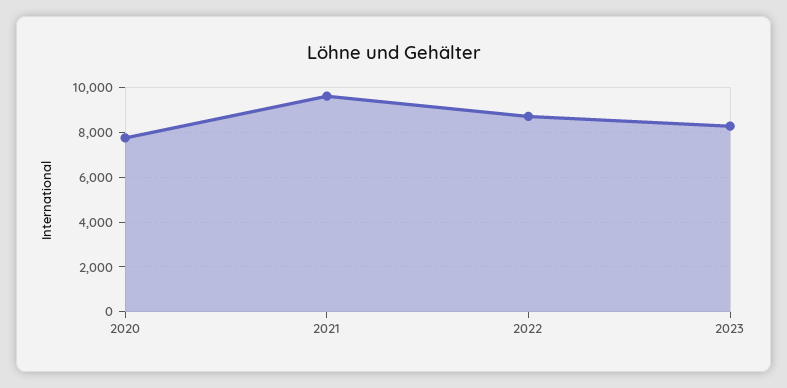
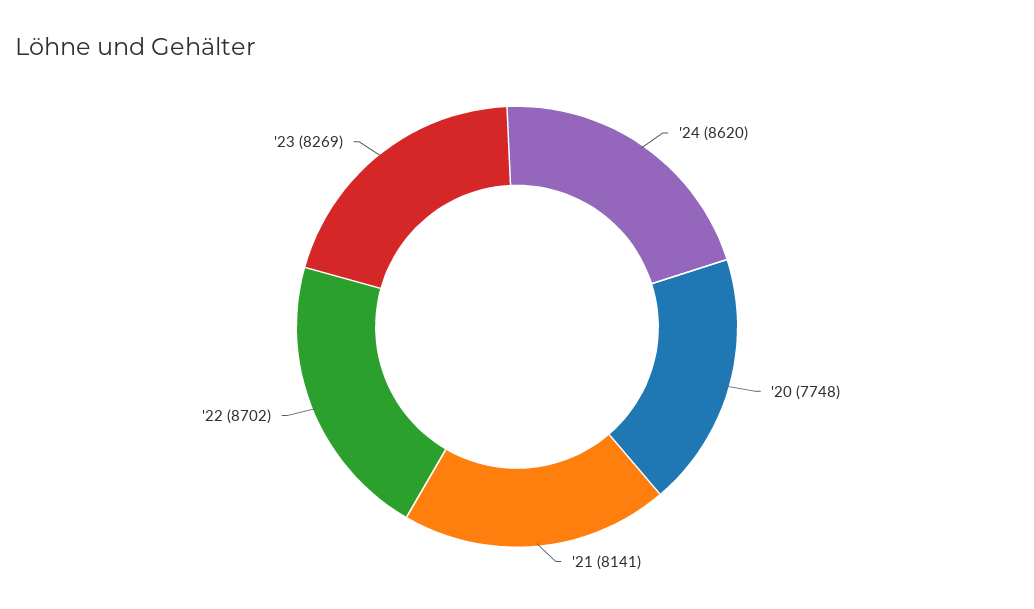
2021: 9500 -> 8141
'24: none -> 8620

